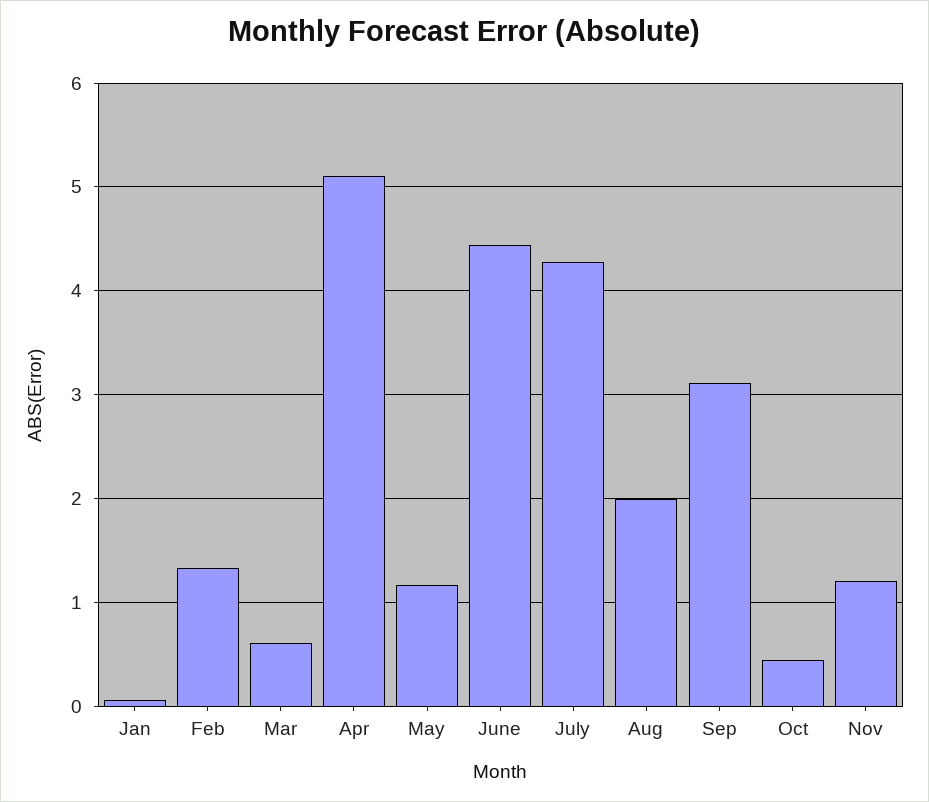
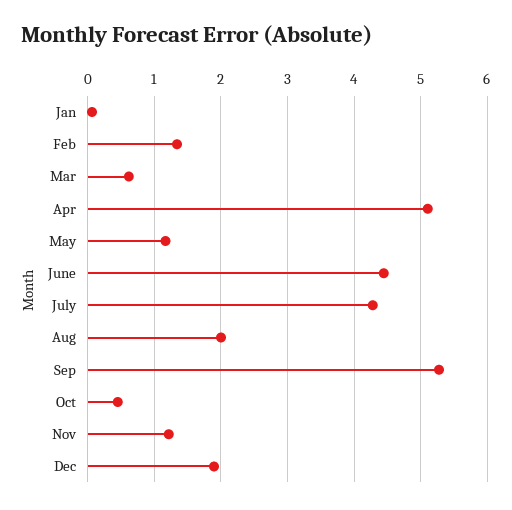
Sep: 3.1 -> 5.3
Dec: none -> 1.9

